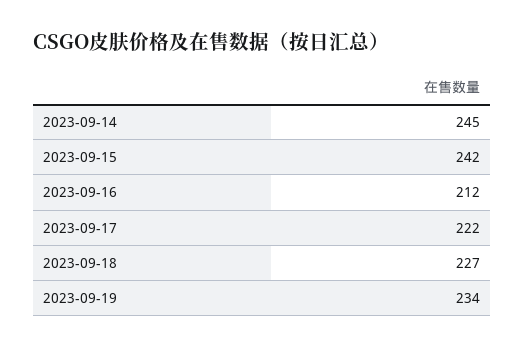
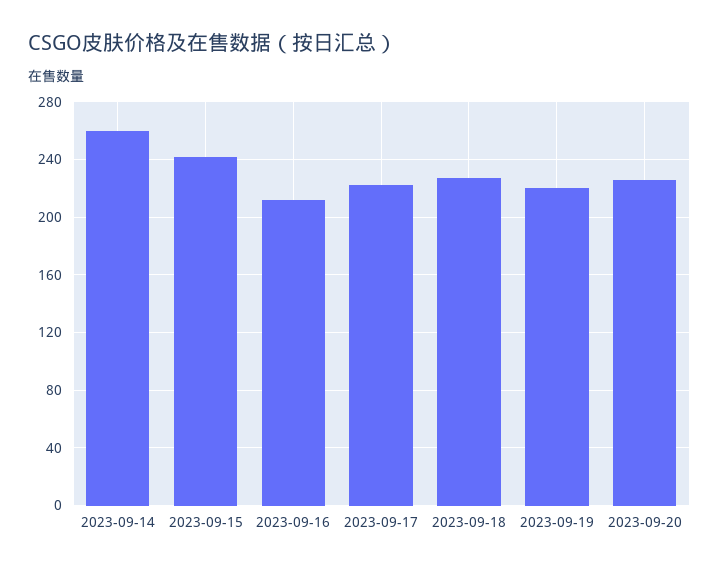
2023-09-14: 245 -> 260
2023-09-19: 234 -> 220
2023-09-20: none -> 225

